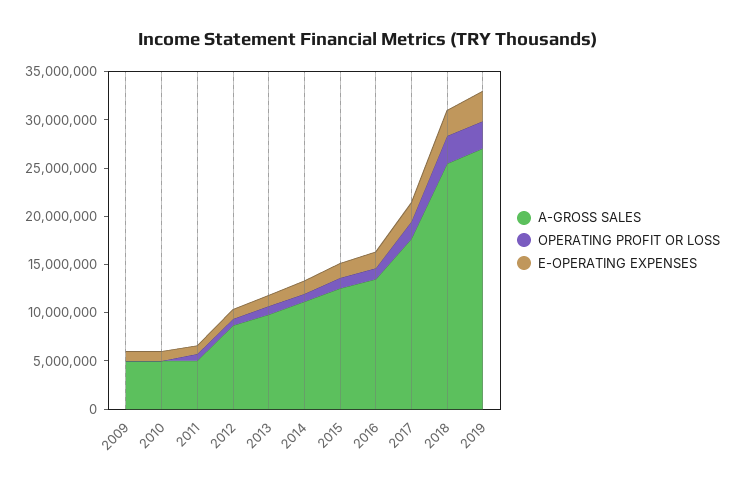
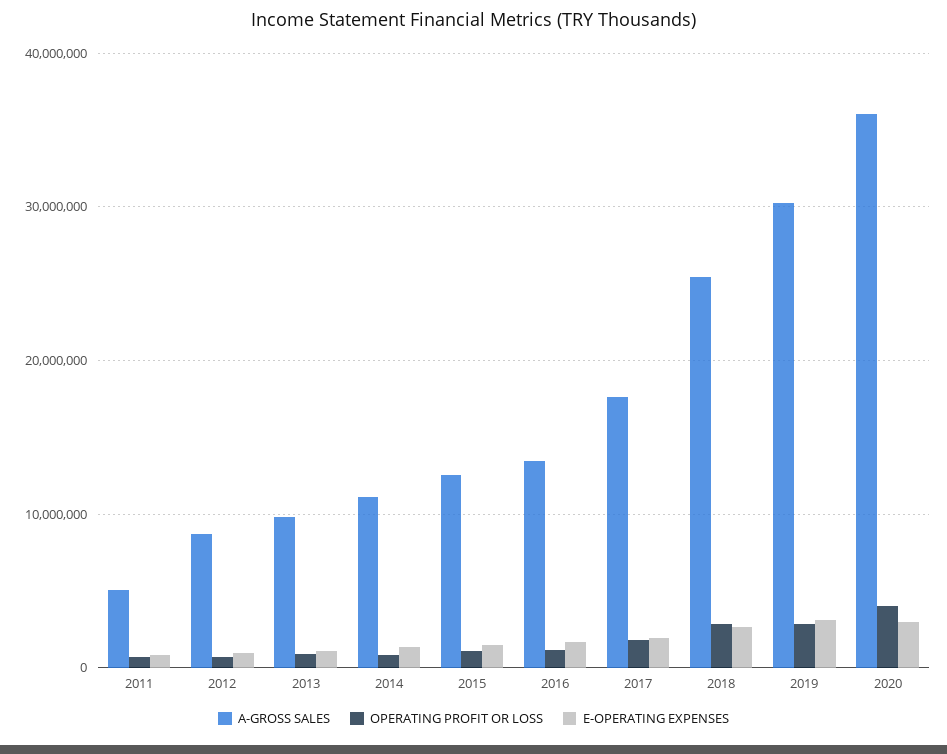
A-GROSS SALES, 2009: 5000000 -> none
OPERATING PROFIT OR LOSS, 2009: 0 -> none
E-OPERATING EXPENSES, 2009: 1000000 -> none
A-GROSS SALES, 2010: 5000000 -> none
OPERATING PROFIT OR LOSS, 2010: 0 -> none
E-OPERATING EXPENSES, 2010: 1000000 -> none
A-GROSS SALES, 2019: 27000000 -> 30000000
A-GROSS SALES, 2020: none -> 36000000
OPERATING PROFIT OR LOSS, 2020: none -> 4000000
E-OPERATING EXPENSES, 2020: none -> 3000000

